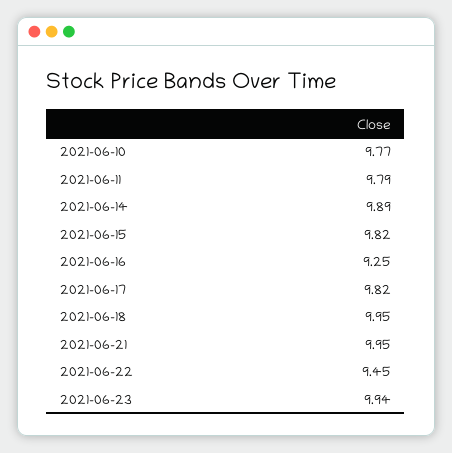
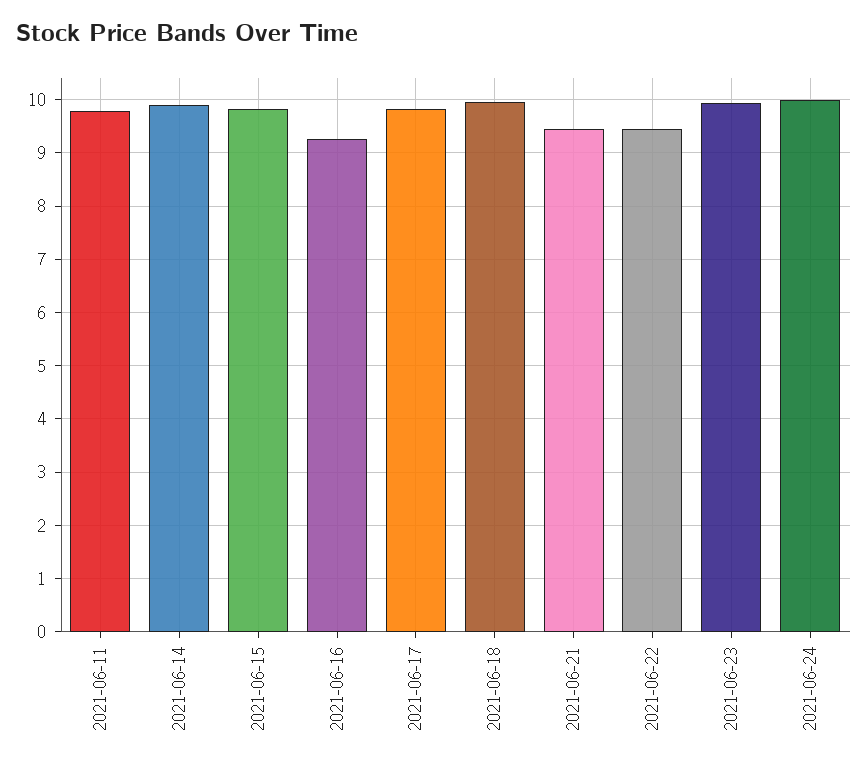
2021-06-10: 9.77 -> none
2021-06-21: 9.95 -> 9.4
2021-06-24: none -> 10

